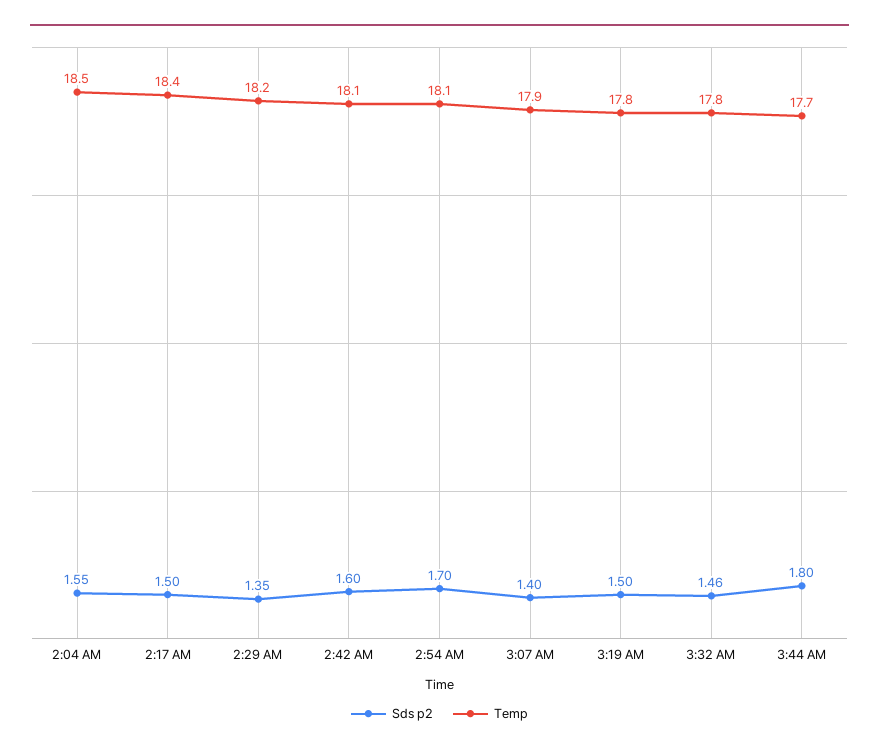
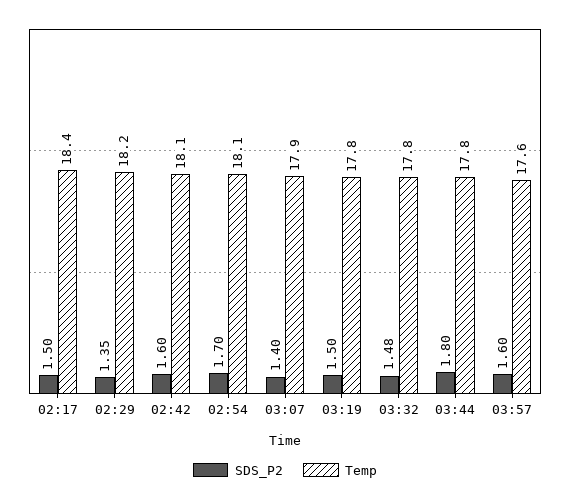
Sds p2, 2:04 AM: 1.55 -> none
Temp, 2:04 AM: 18.5 -> none
Sds p2, 3:32 AM: 1.46 -> 1.48
Temp, 3:44 AM: 17.7 -> 17.8
Sds p2, 03:57: none -> 1.6
Temp, 03:57: none -> 17.6

